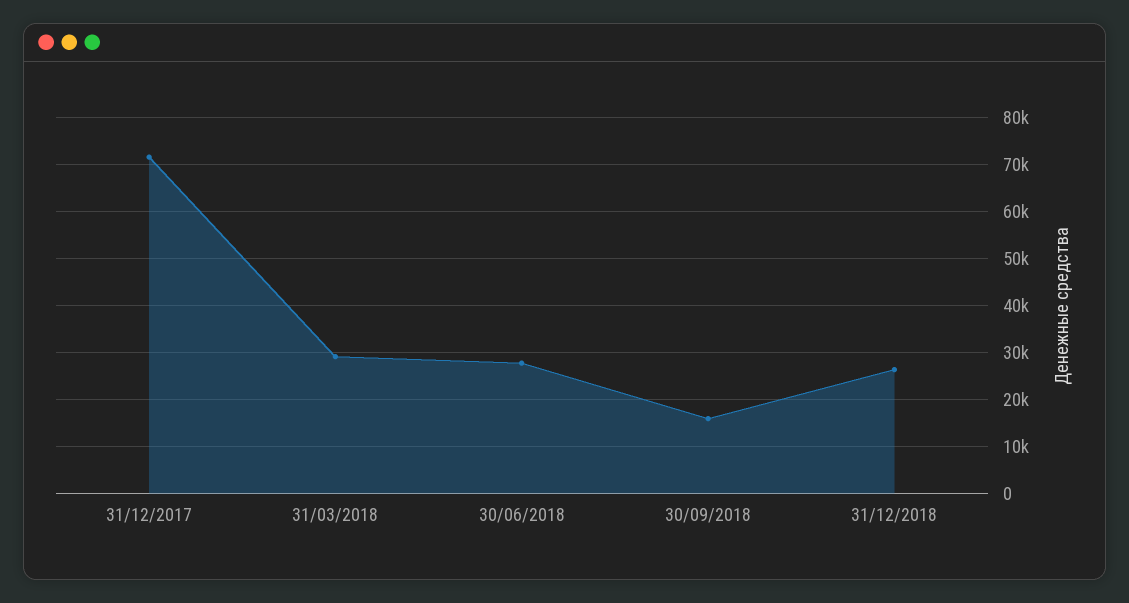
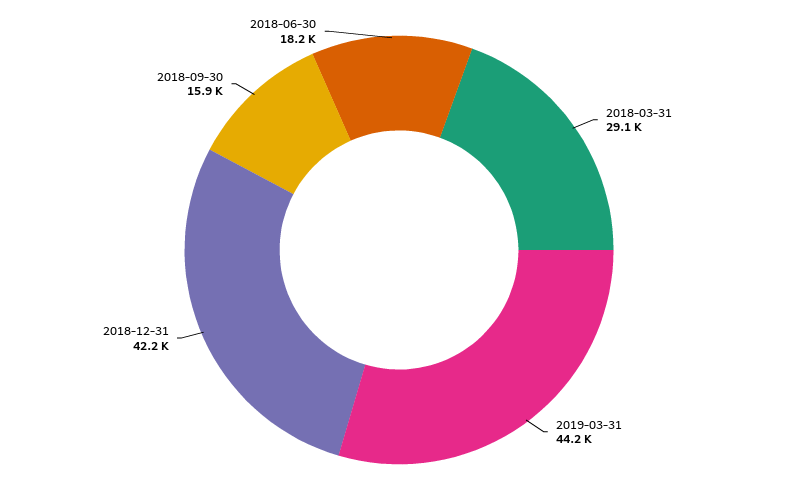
31/12/2017: 72000 -> none
30/06/2018: 28000 -> 18200
31/12/2018: 26000 -> 42200
2019-03-31: none -> 44200

